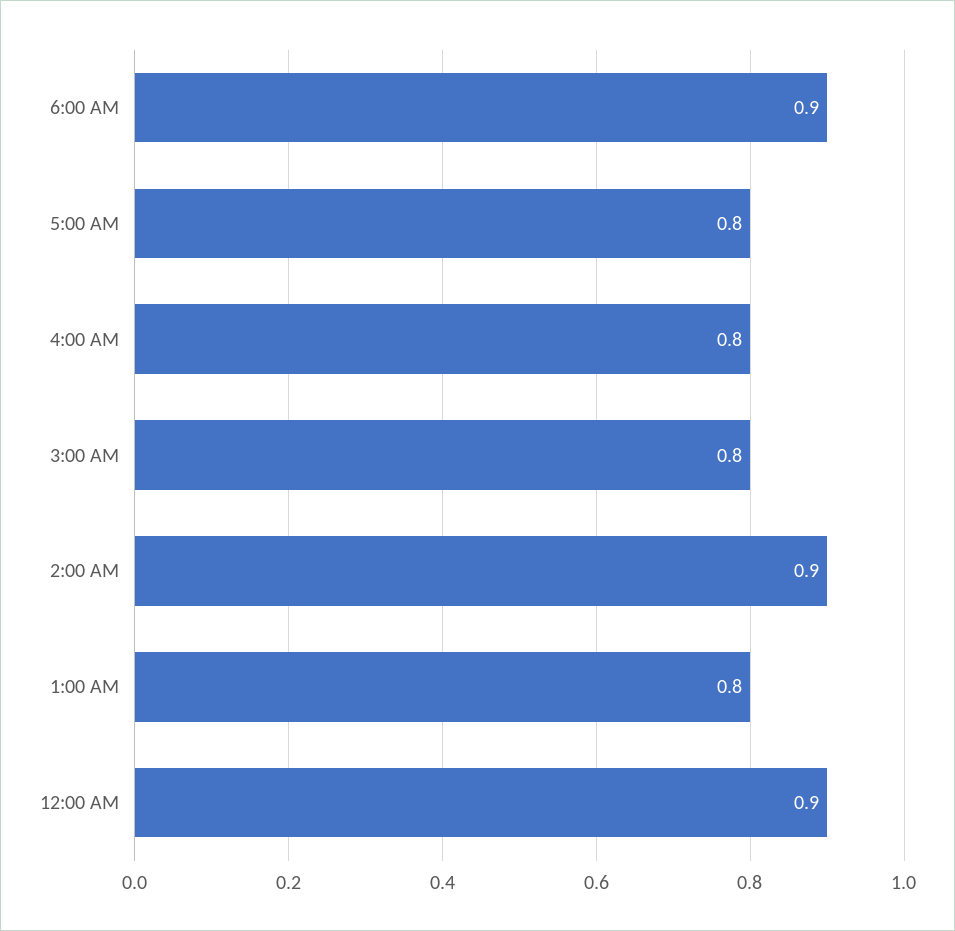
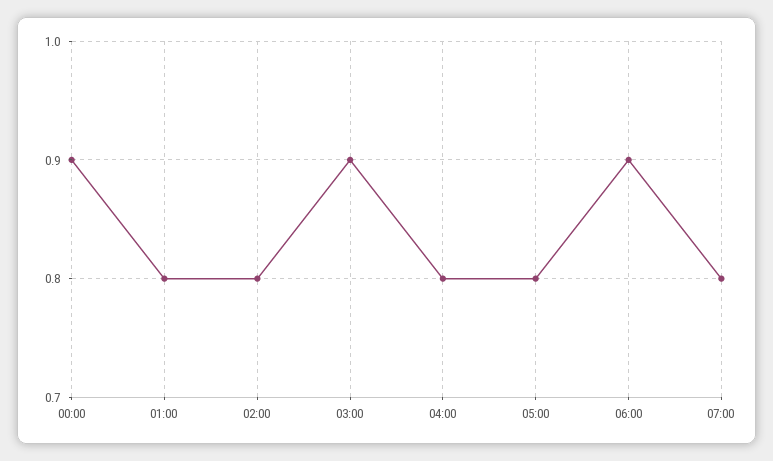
3:00 AM: 0.8 -> 0.9
2:00 AM: 0.9 -> 0.8
07:00: none -> 0.8

